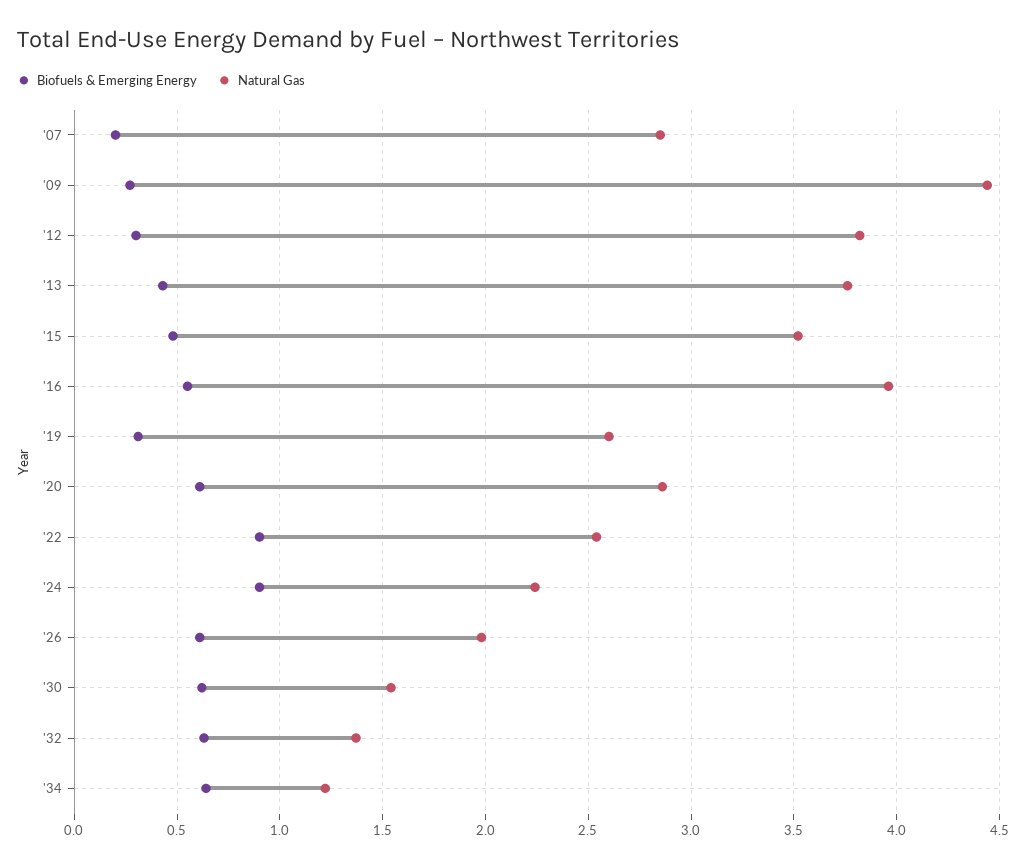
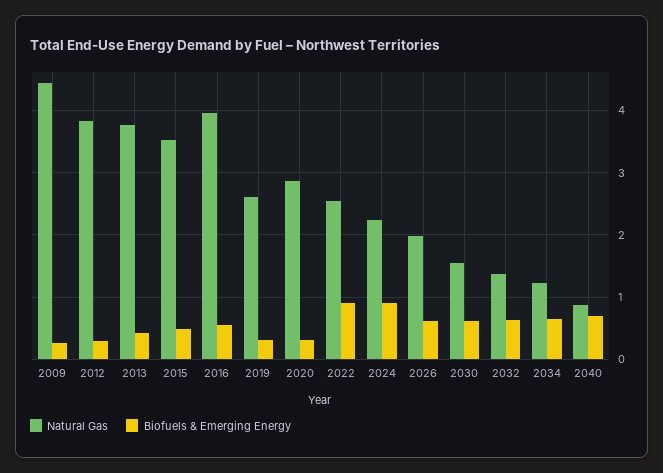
Biofuels & Emerging Energy, '07: 0.2 -> none
Natural Gas, '07: 2.85 -> none
Biofuels & Emerging Energy, '20: 0.6 -> 0.3
Natural Gas, 2040: none -> 0.9
Biofuels & Emerging Energy, 2040: none -> 0.7

